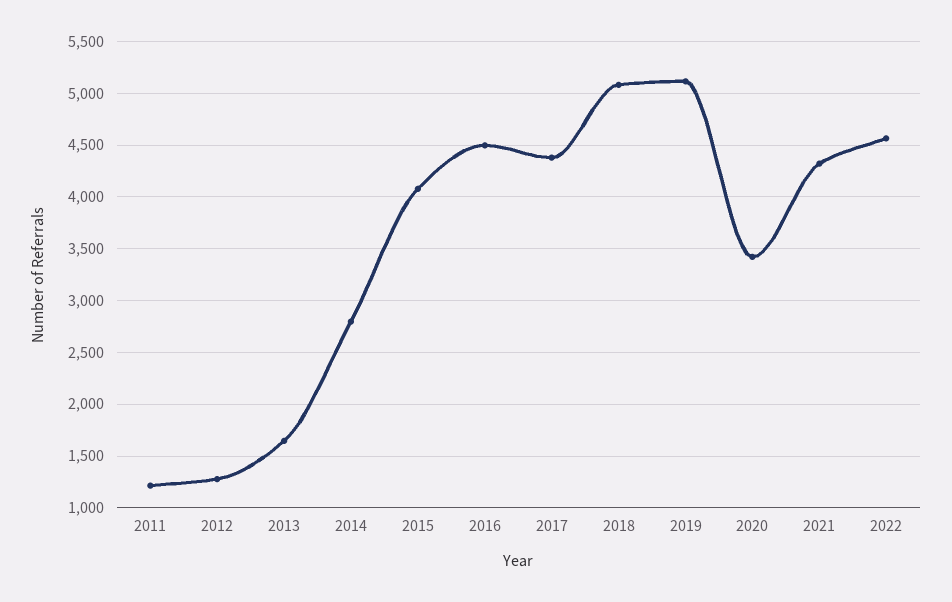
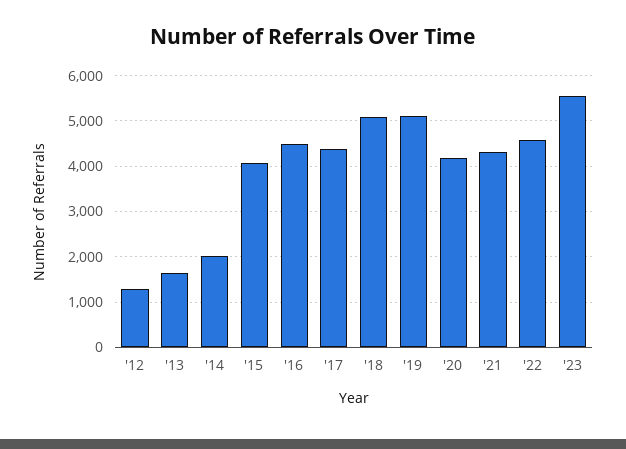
2011: 1200 -> none
2014: 2800 -> 2000
2020: 3400 -> 4200
'23: none -> 5600

